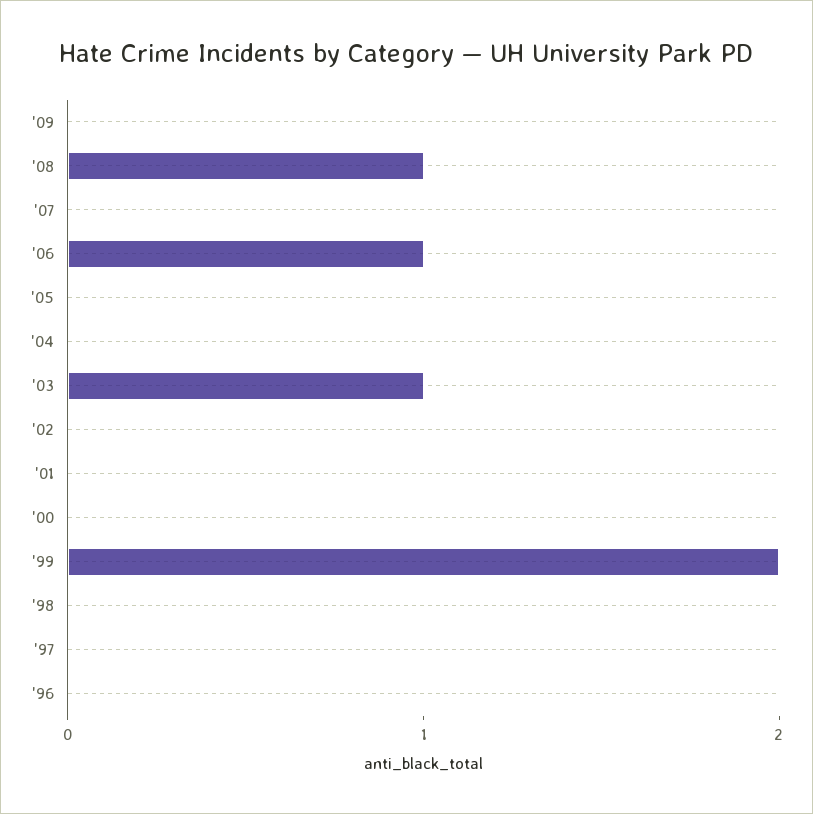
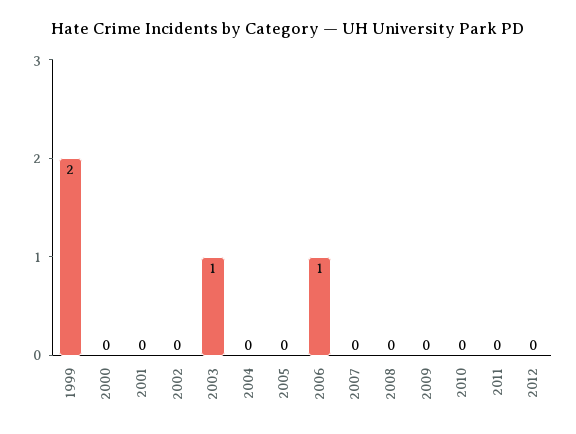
'08: 1 -> 0
'98: 0 -> none
'97: 0 -> none
'96: 0 -> none
2010: none -> 0
2011: none -> 0
2012: none -> 0

